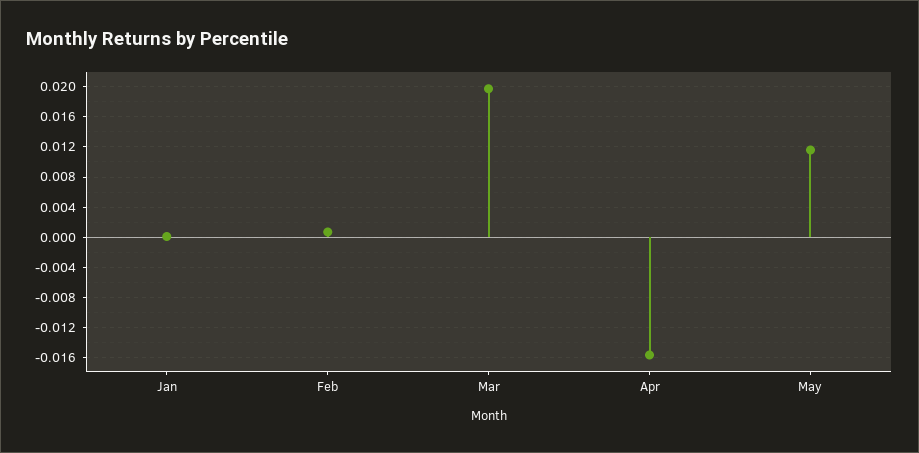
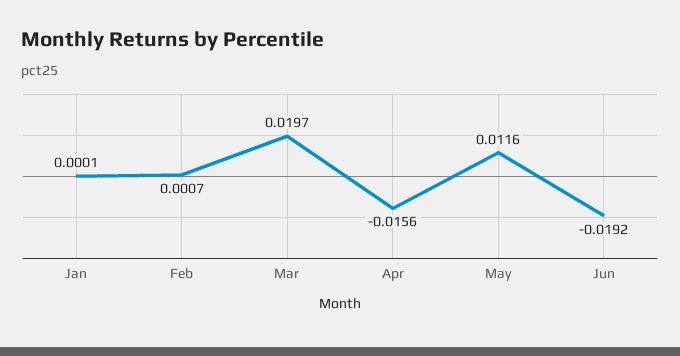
Jun: none -> -0.0192

